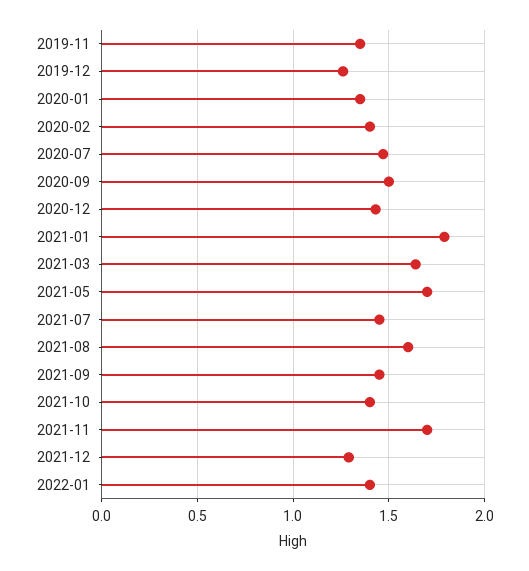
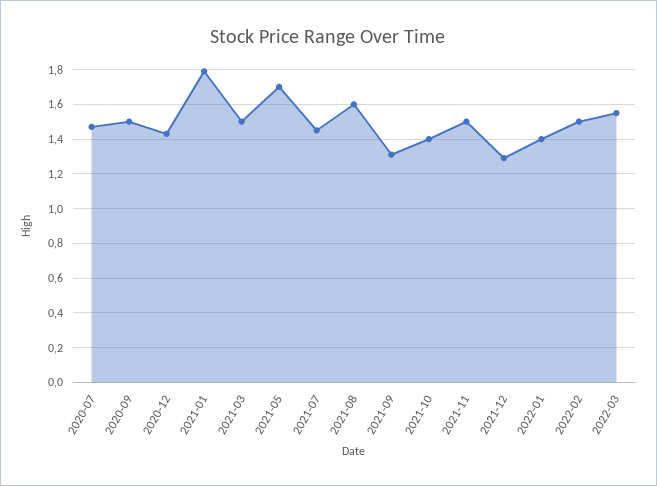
2019-11: 1.35 -> none
2019-12: 1.25 -> none
2020-01: 1.35 -> none
2020-02: 1.4 -> none
2021-03: 1.65 -> 1.5
2021-09: 1.45 -> 1.3
2021-11: 1.7 -> 1.5
2022-02: none -> 1.5
2022-03: none -> 1.55

